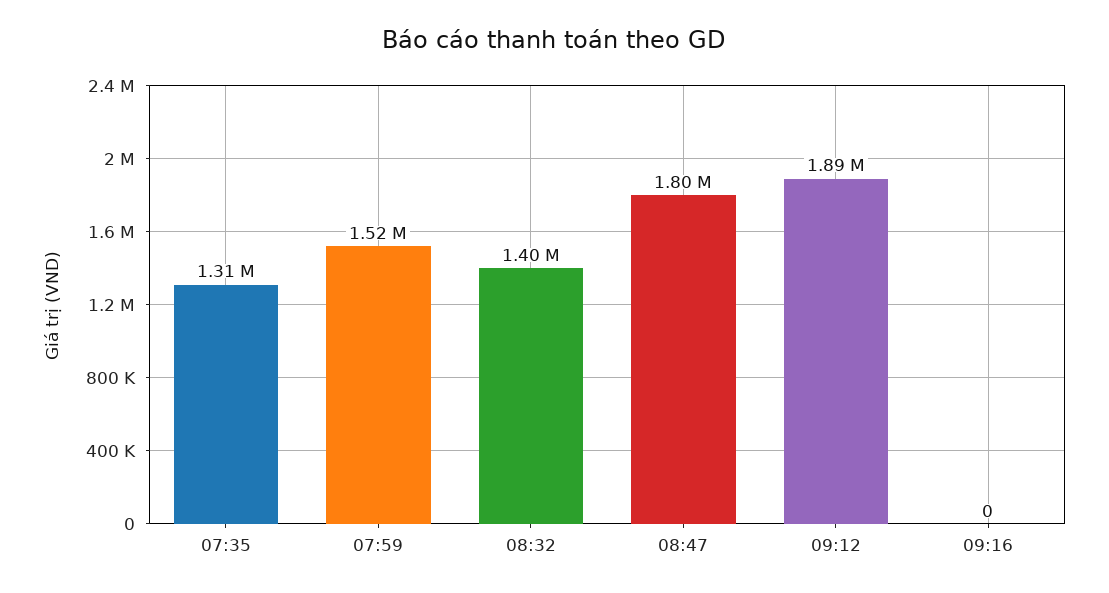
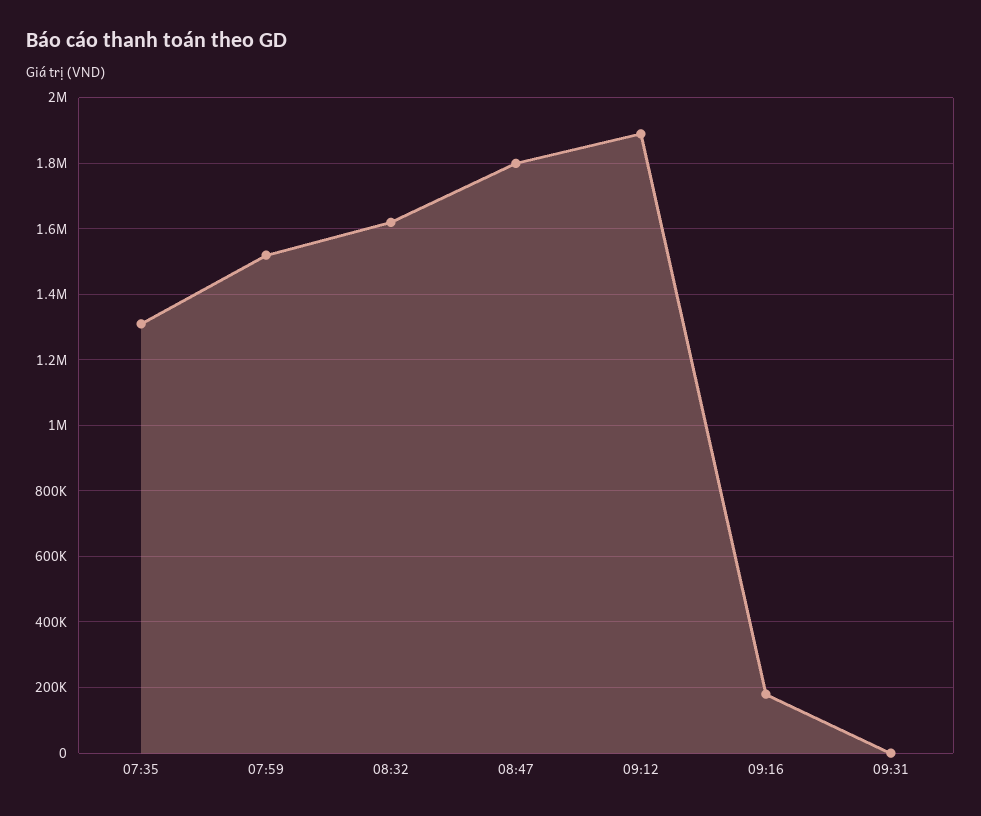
08:32: 1400000 -> 1620000
09:16: 0 -> 180000
09:31: none -> 0

